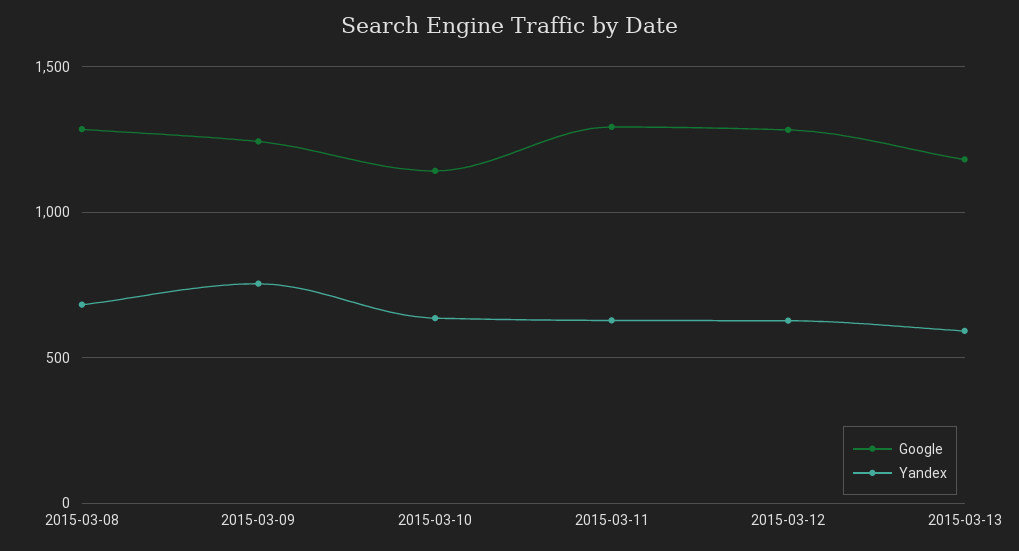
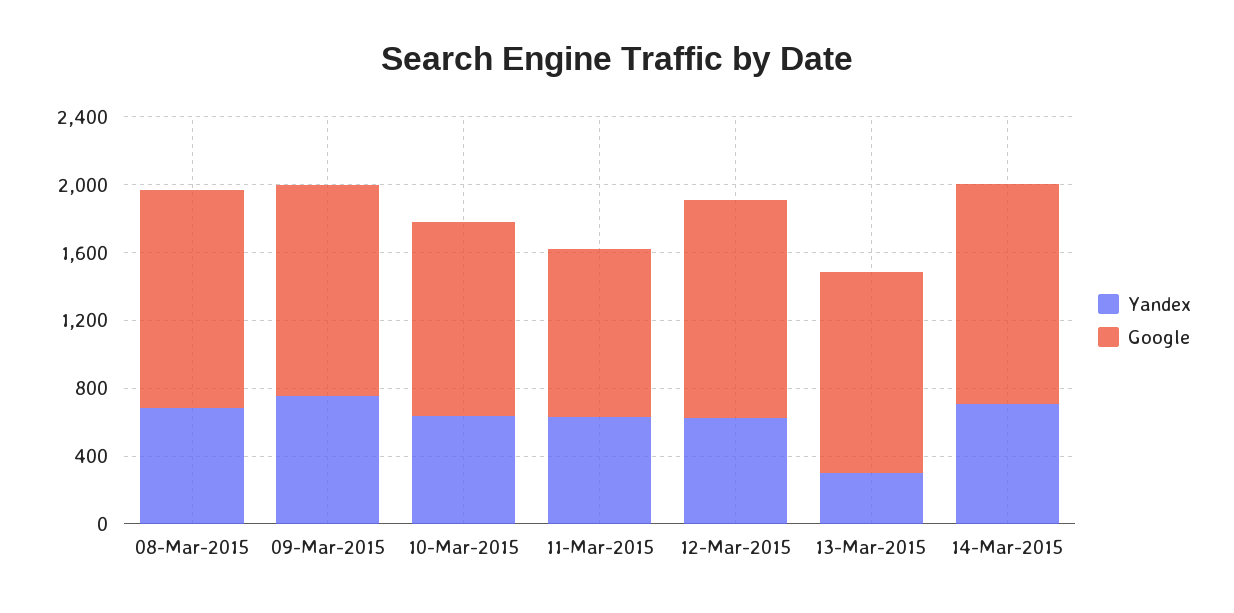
Google, 2015-03-11: 1300 -> 1000
Yandex, 2015-03-13: 600 -> 300
Yandex, 14-Mar-2015: none -> 700
Google, 14-Mar-2015: none -> 1300

